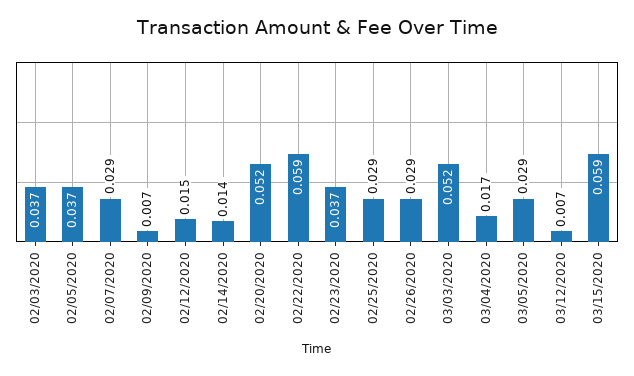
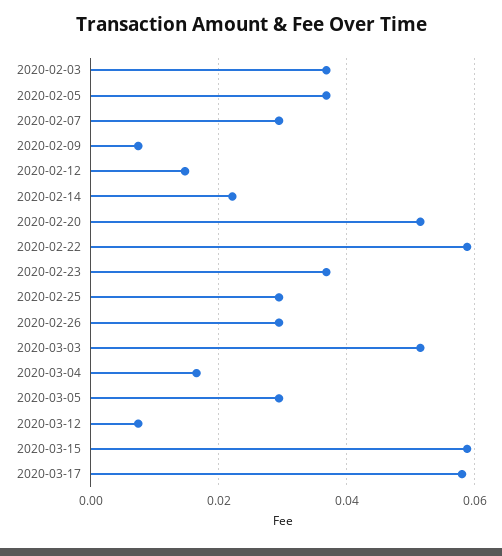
02/14/2020: 0.014 -> 0.022
2020-03-17: none -> 0.058

